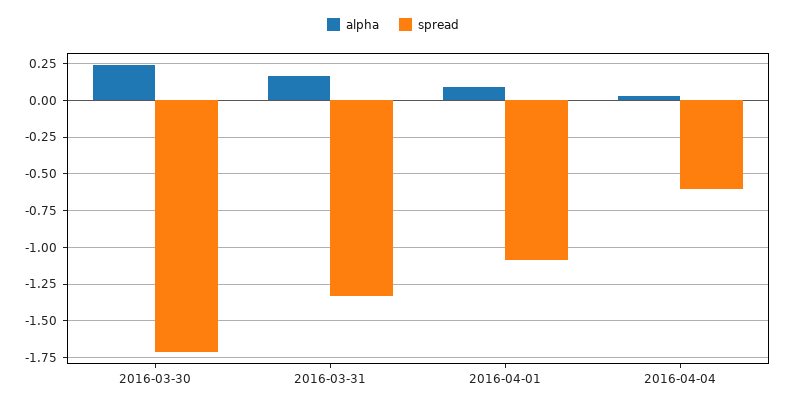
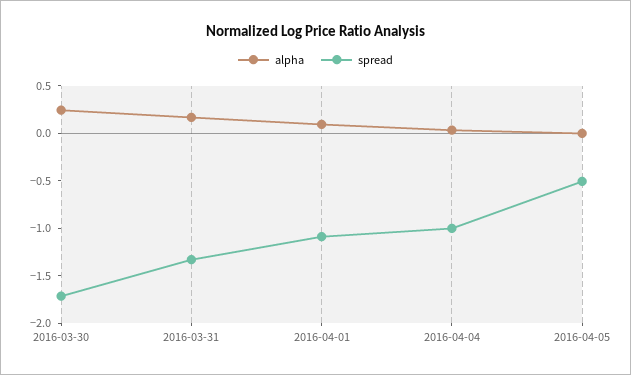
spread, 2016-04-04: -0.6 -> -1
alpha, 2016-04-05: none -> 0
spread, 2016-04-05: none -> -0.5

